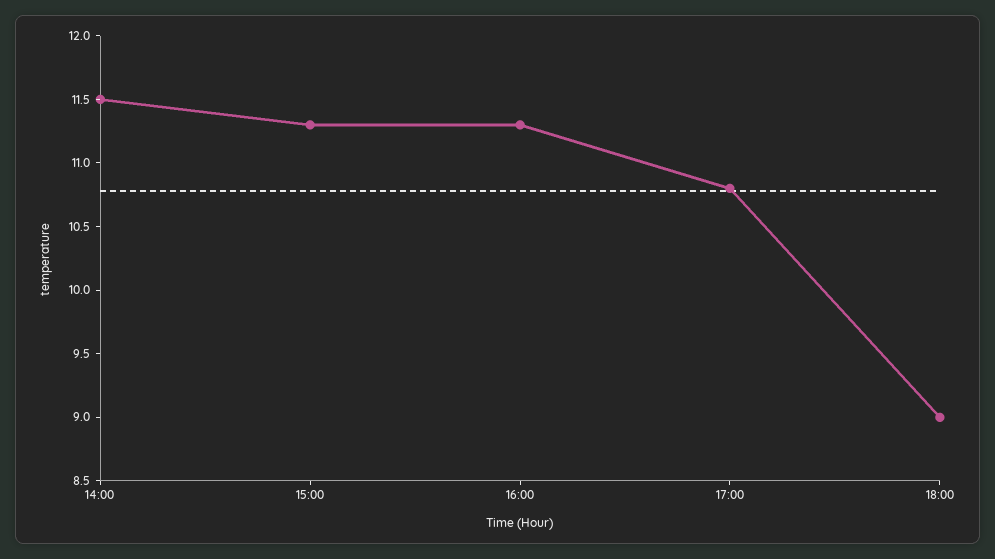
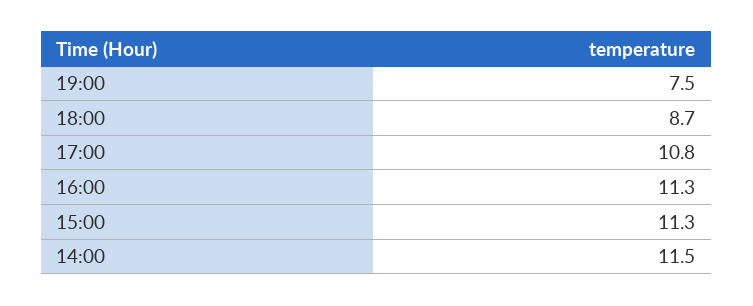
18:00: 9 -> 8.7
19:00: none -> 7.5

